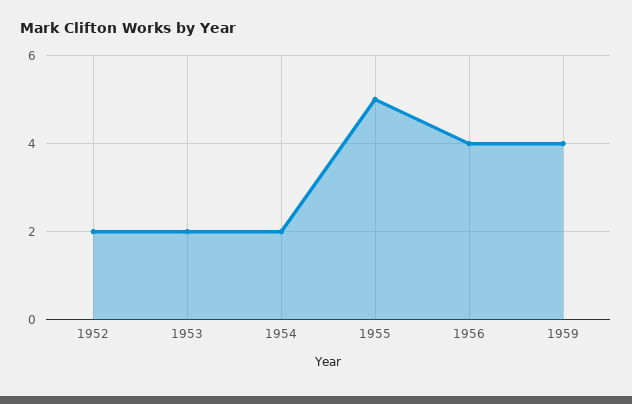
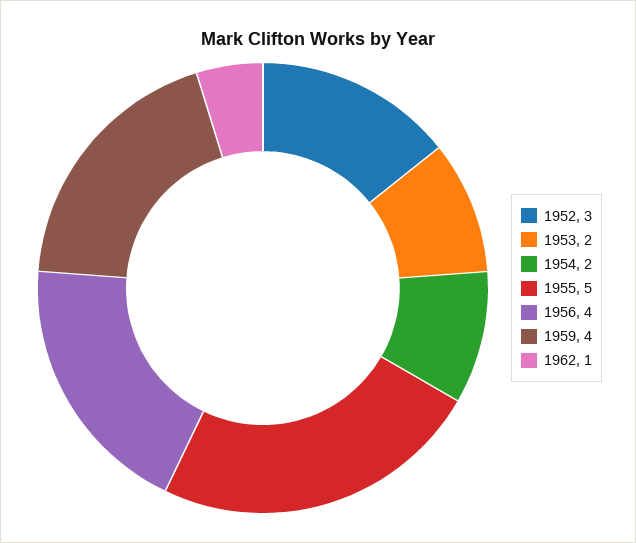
1952: 2 -> 3
1962: none -> 1

